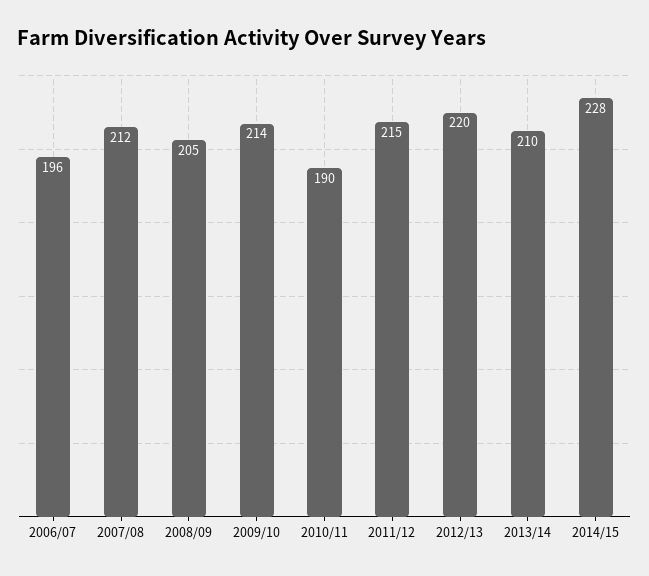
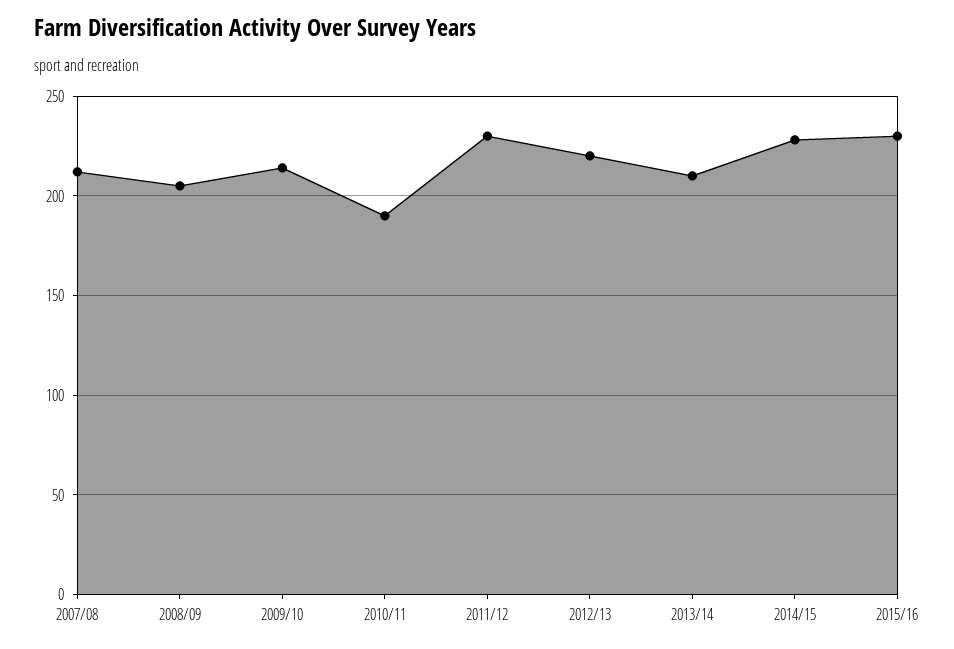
2006/07: 196 -> none
2011/12: 215 -> 230
2015/16: none -> 230

